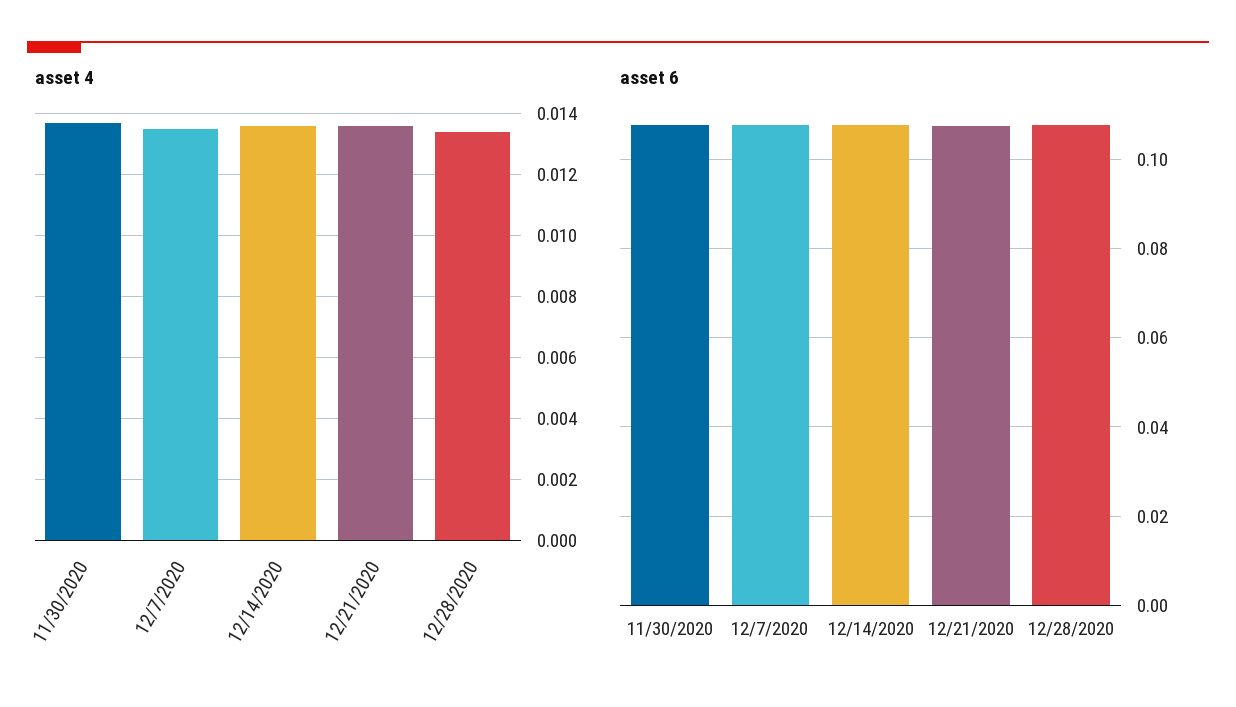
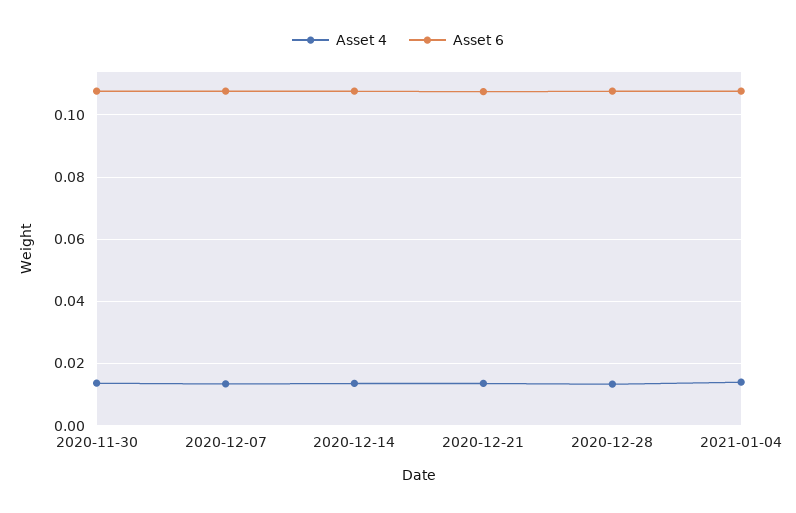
asset 4, 2021-01-04: none -> 0.014
asset 6, 2021-01-04: none -> 0.108

